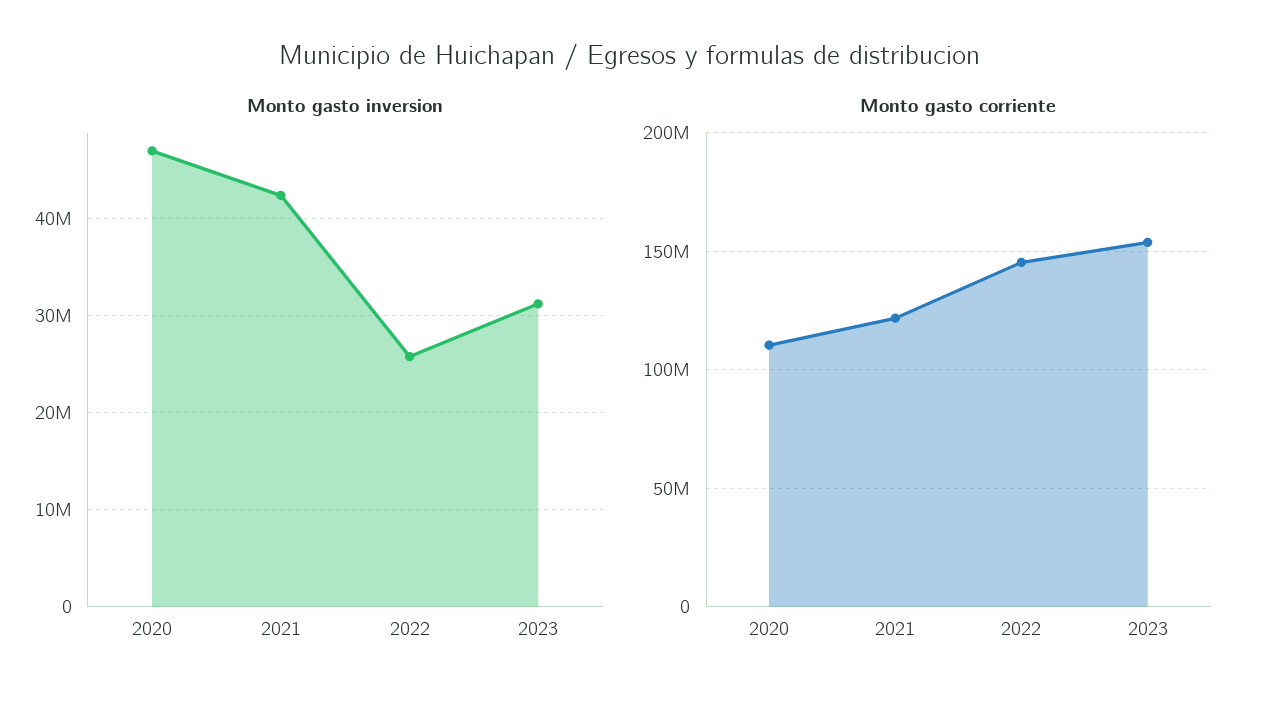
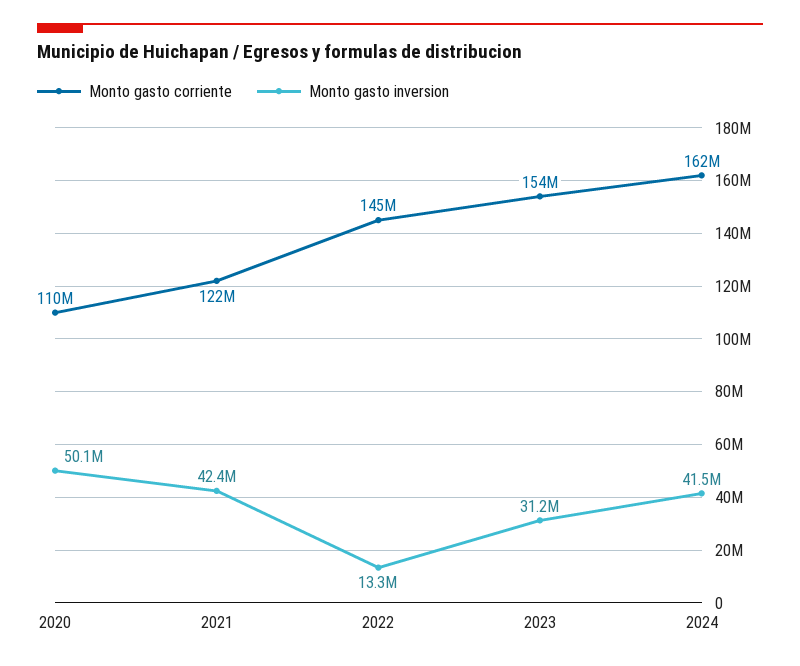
Monto gasto inversion, 2020: 47000000 -> 50100000
Monto gasto inversion, 2022: 26000000 -> 13300000
Monto gasto corriente, 2024: none -> 162000000
Monto gasto inversion, 2024: none -> 41500000

